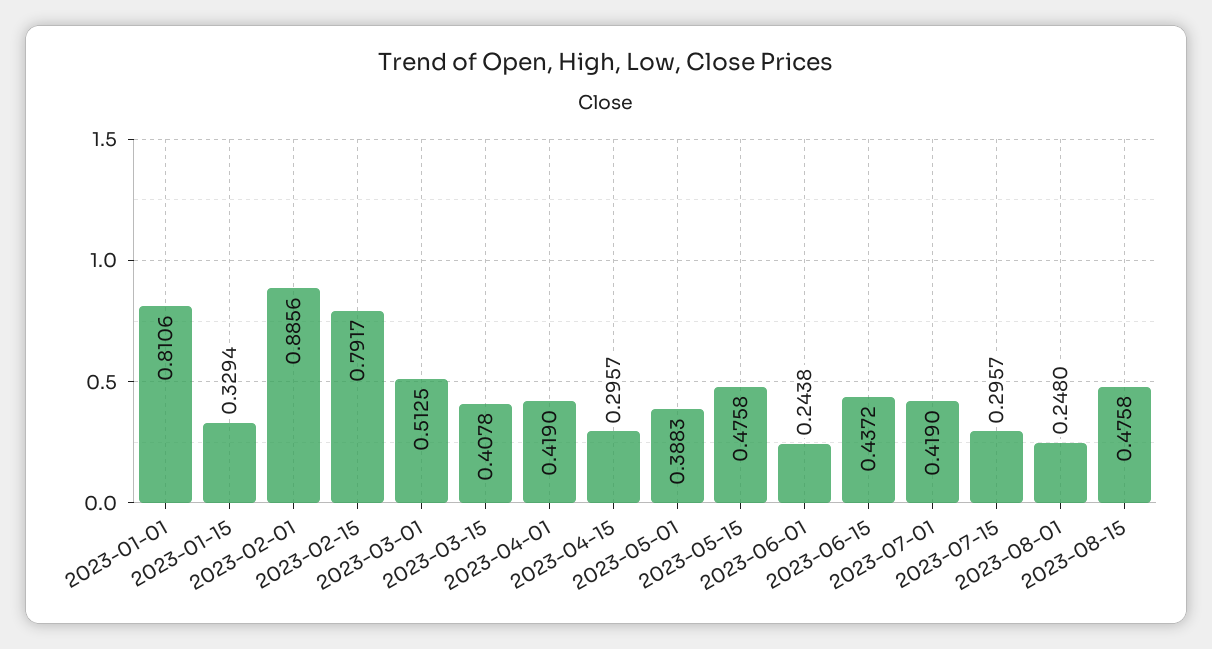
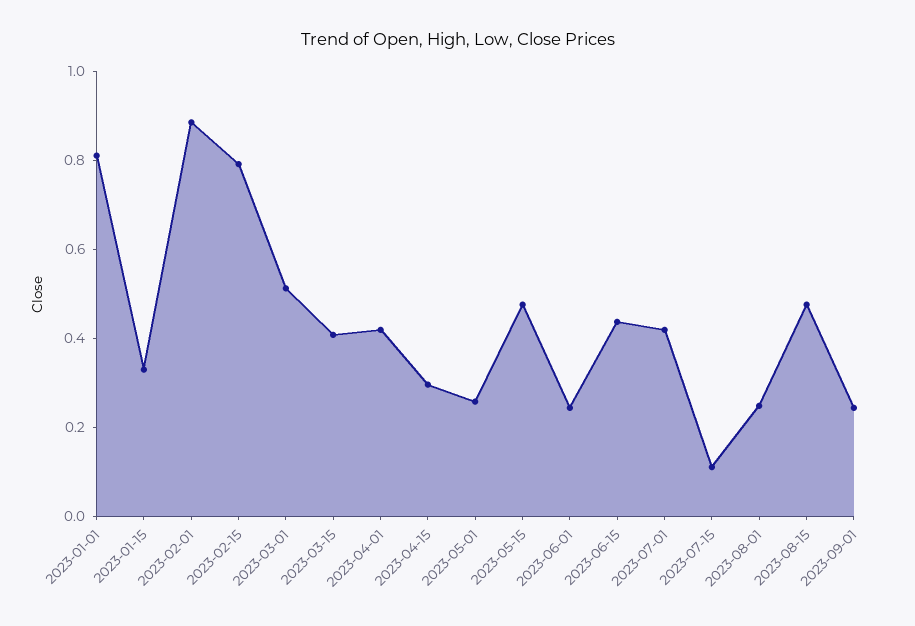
2023-05-01: 0.3883 -> 0.25
2023-07-15: 0.2957 -> 0.1
2023-09-01: none -> 0.25

